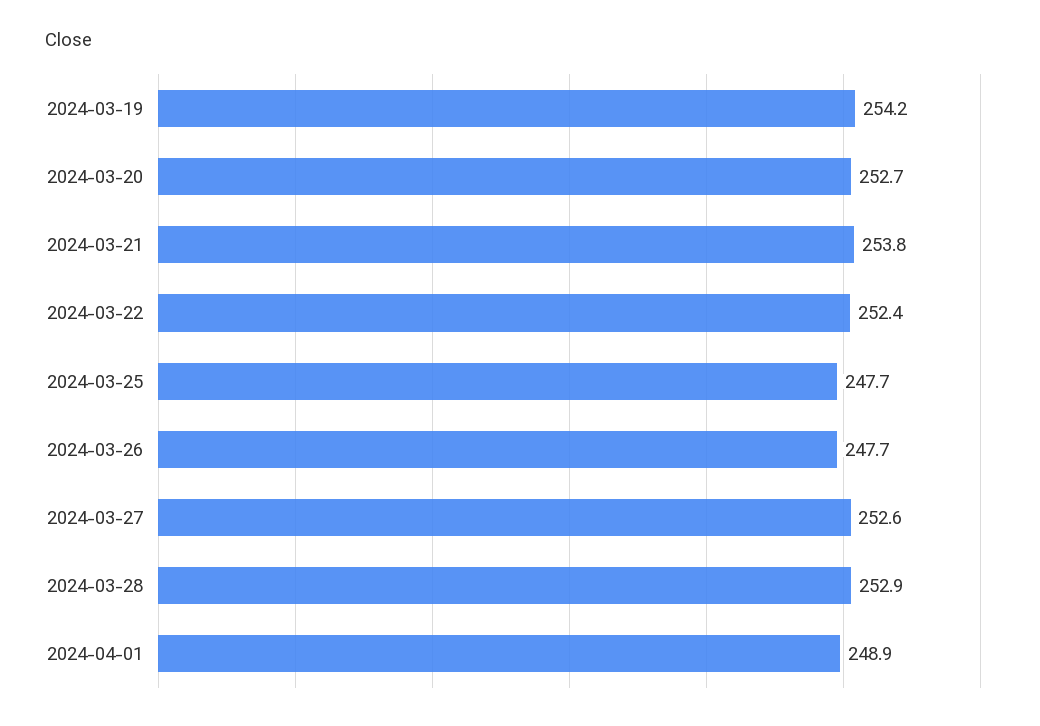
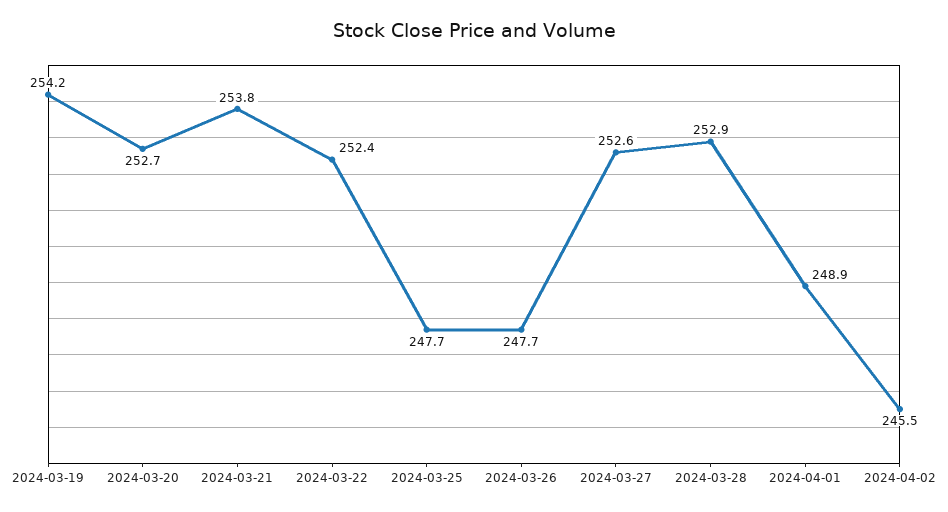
2024-04-02: none -> 245.5

